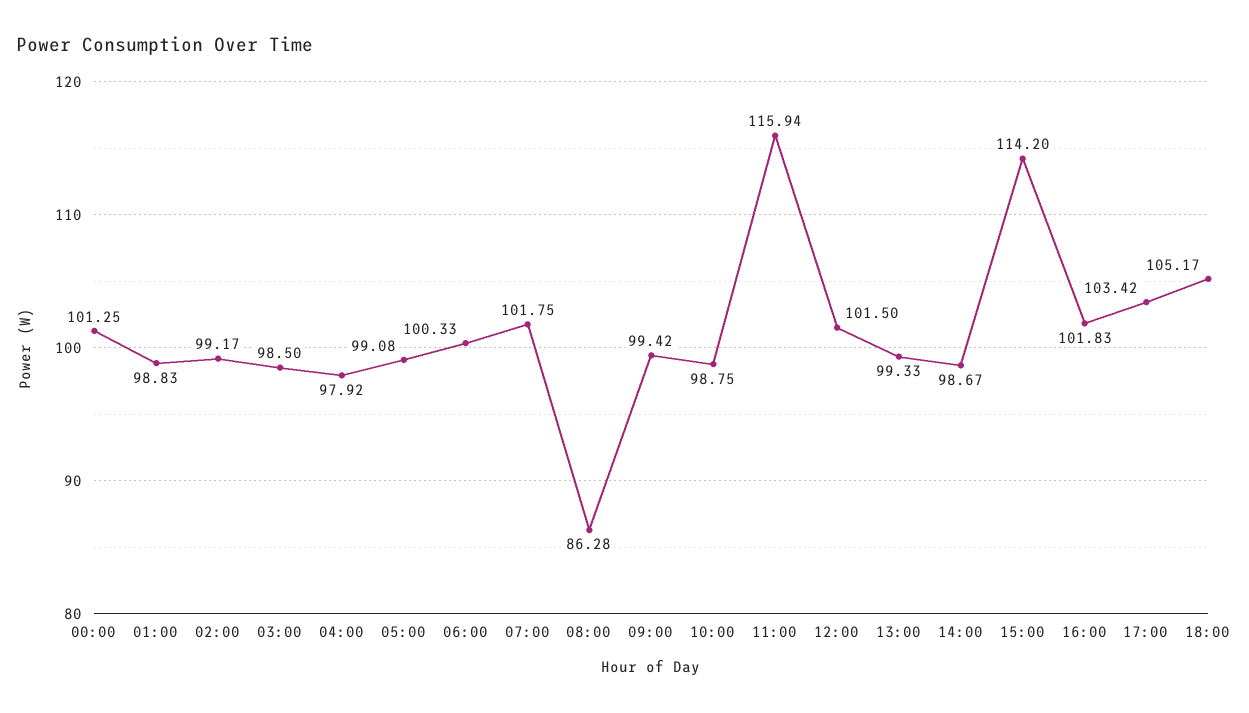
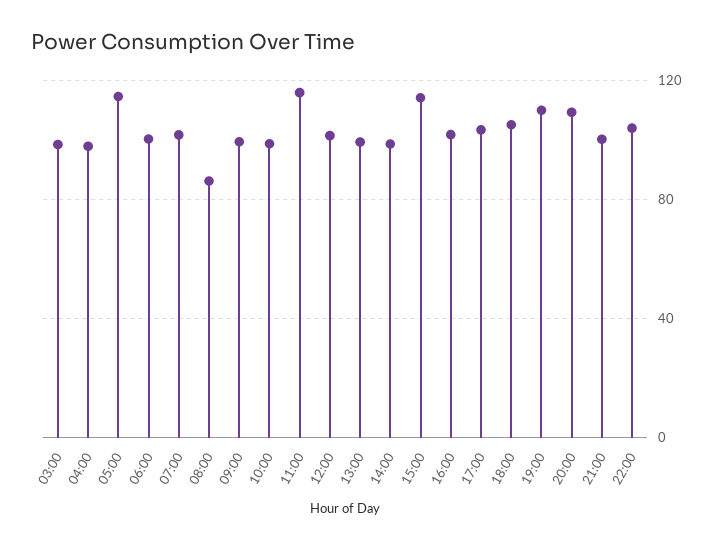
00:00: 101.25 -> none
01:00: 98.83 -> none
02:00: 99.17 -> none
05:00: 99.08 -> 115
19:00: none -> 110
20:00: none -> 110
21:00: none -> 100
22:00: none -> 105

